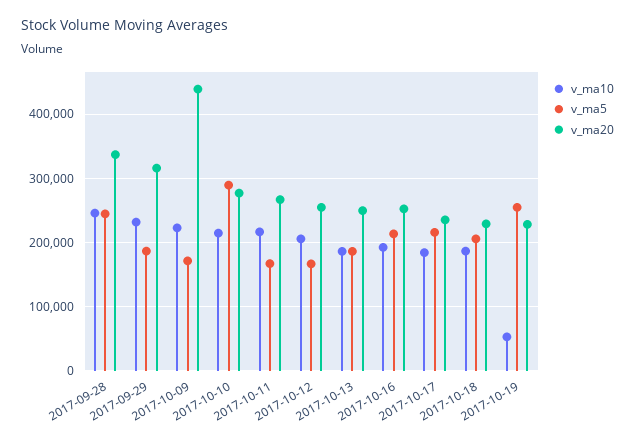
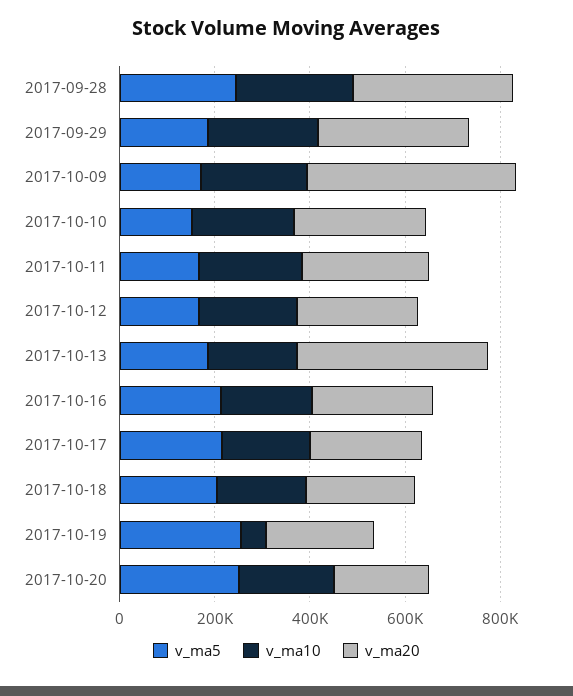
v_ma5, 2017-10-10: 290000 -> 150000
v_ma20, 2017-10-13: 250000 -> 400000
v_ma5, 2017-10-20: none -> 250000
v_ma10, 2017-10-20: none -> 200000
v_ma20, 2017-10-20: none -> 200000

